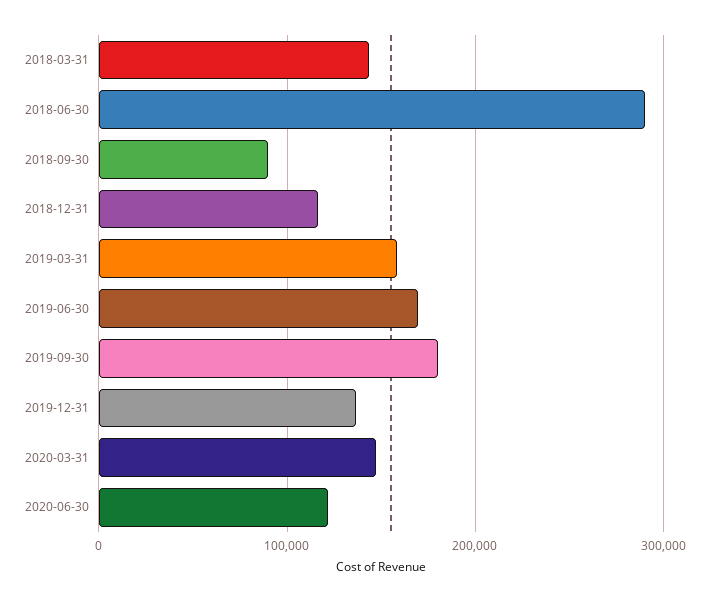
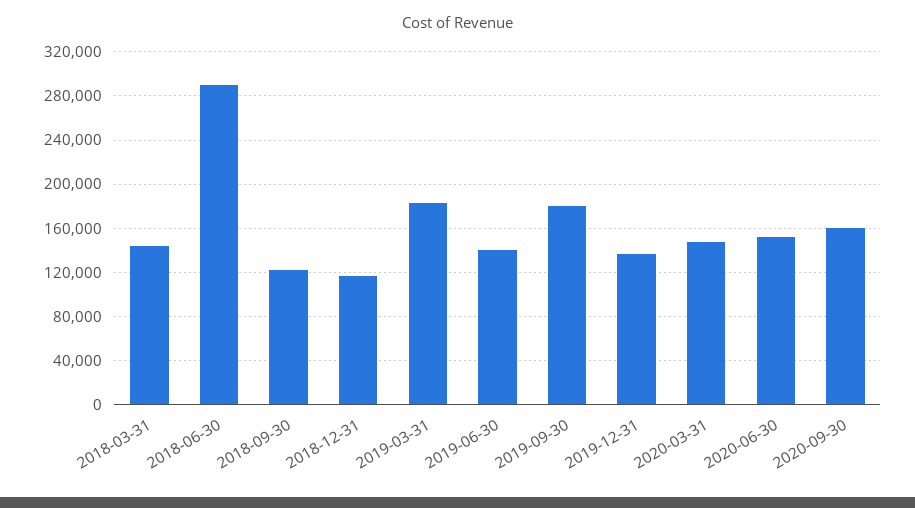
2018-09-30: 90000 -> 120000
2019-03-31: 160000 -> 180000
2019-06-30: 170000 -> 140000
2020-06-30: 120000 -> 150000
2020-09-30: none -> 160000

